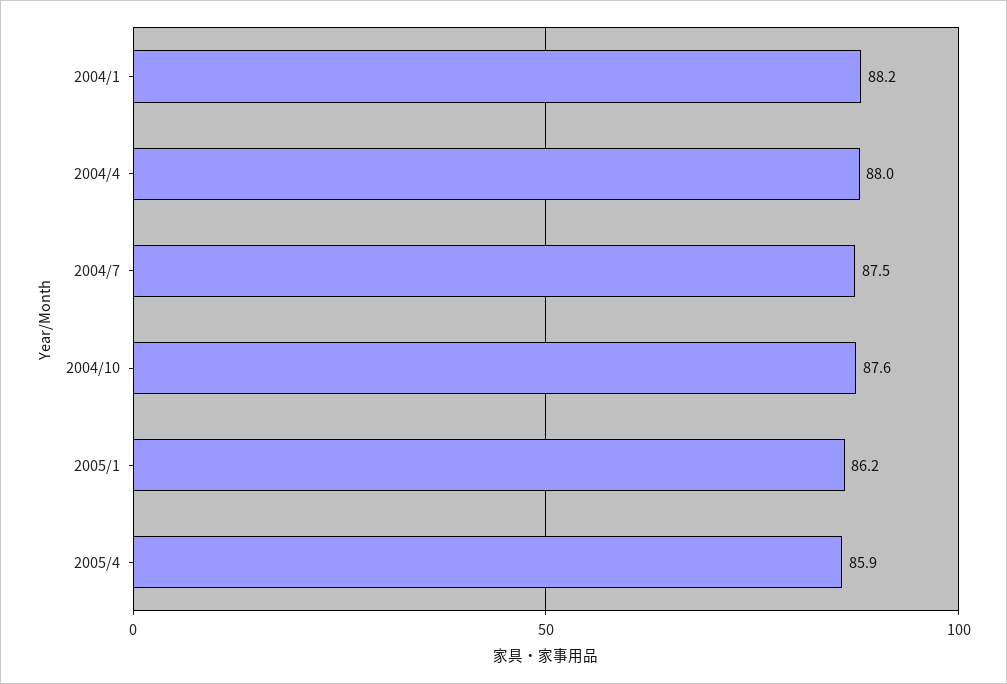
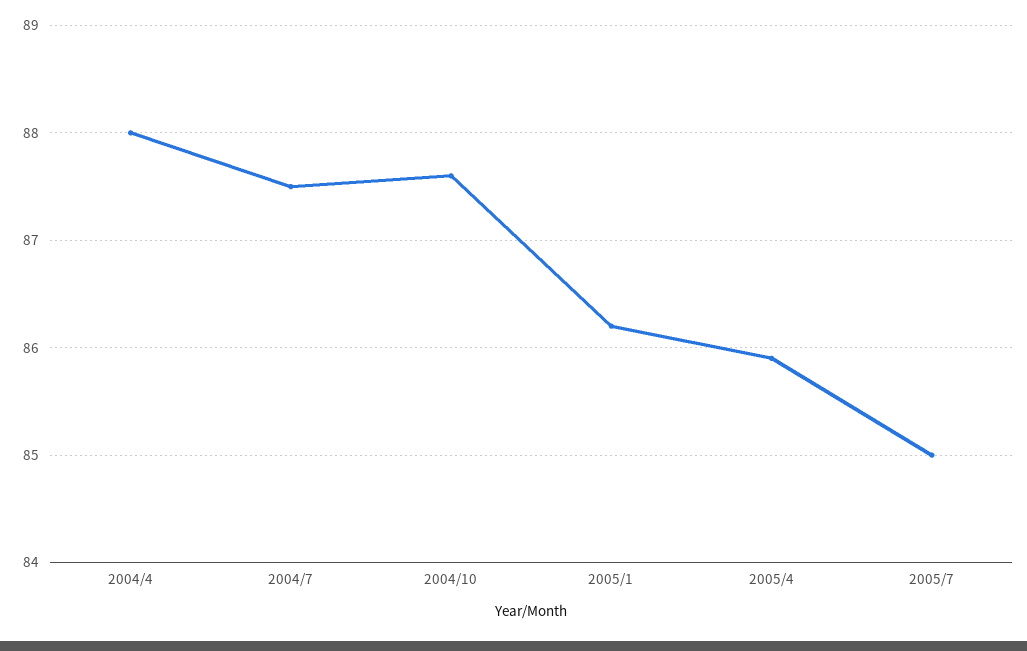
2004/1: 88.2 -> none
2005/7: none -> 85

